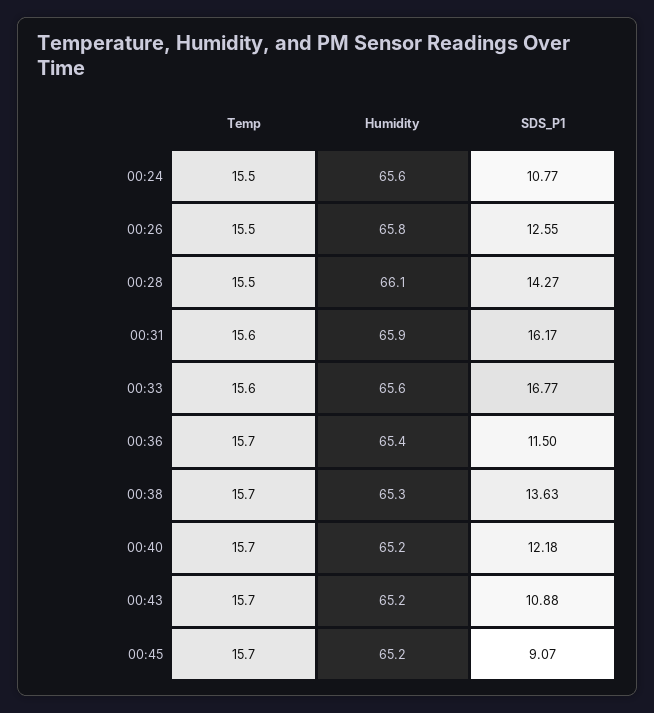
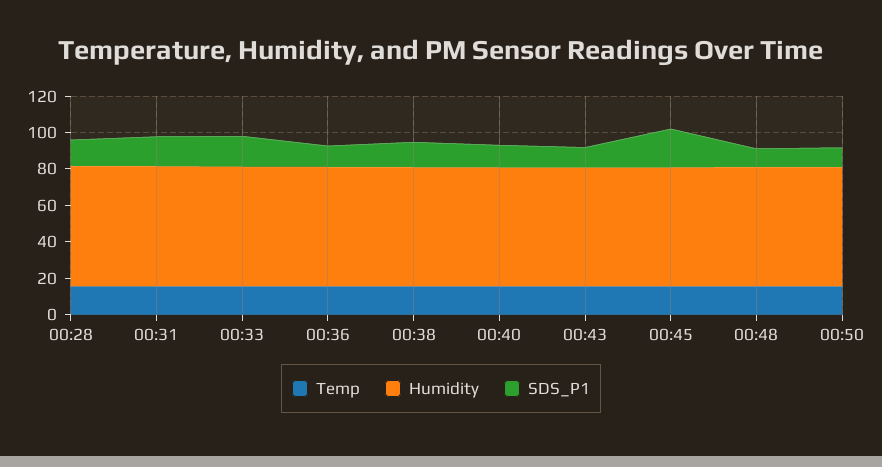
Temp, 00:24: 15.5 -> none
Humidity, 00:24: 65.6 -> none
SDS_P1, 00:24: 10.77 -> none
Temp, 00:26: 15.5 -> none
Humidity, 00:26: 65.8 -> none
SDS_P1, 00:26: 12.55 -> none
SDS_P1, 00:45: 9.07 -> 20
Temp, 00:48: none -> 15
Humidity, 00:48: none -> 65
SDS_P1, 00:48: none -> 10
Temp, 00:50: none -> 15
Humidity, 00:50: none -> 65
SDS_P1, 00:50: none -> 10

